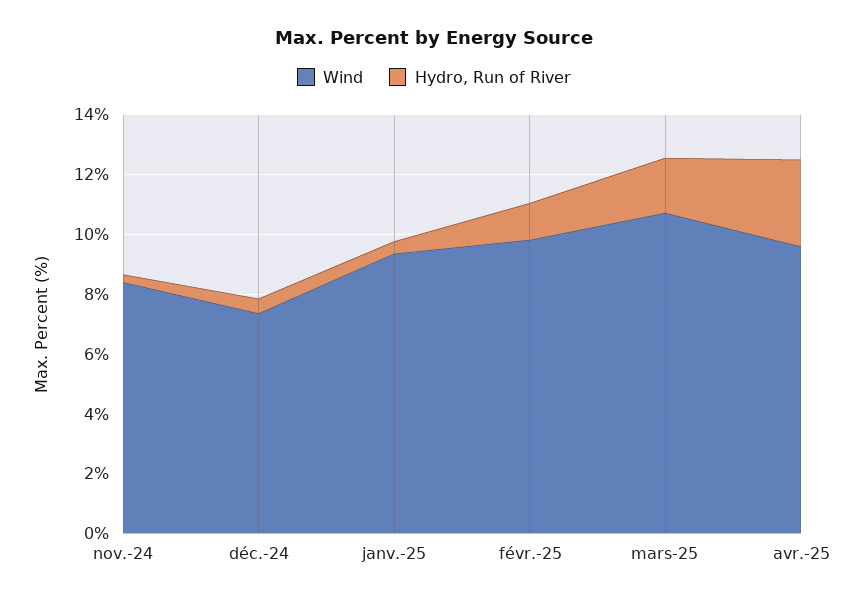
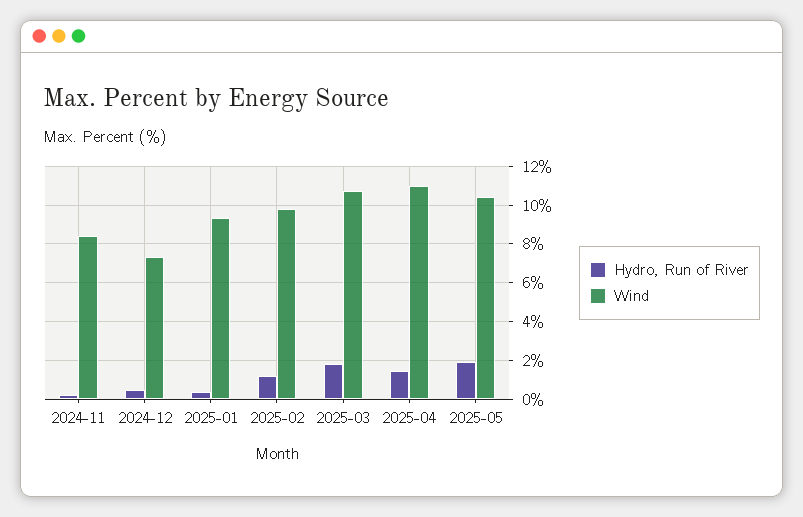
Wind, avr.-25: 9.5 -> 11
Hydro, Run of River, avr.-25: 3 -> 1.5
Hydro, Run of River, 2025-05: none -> 2
Wind, 2025-05: none -> 10.5

